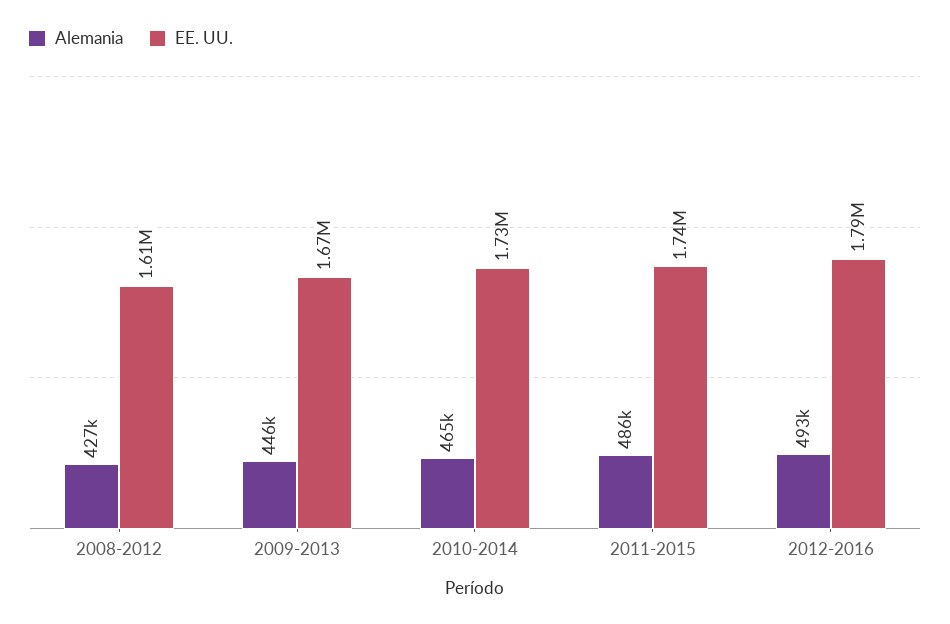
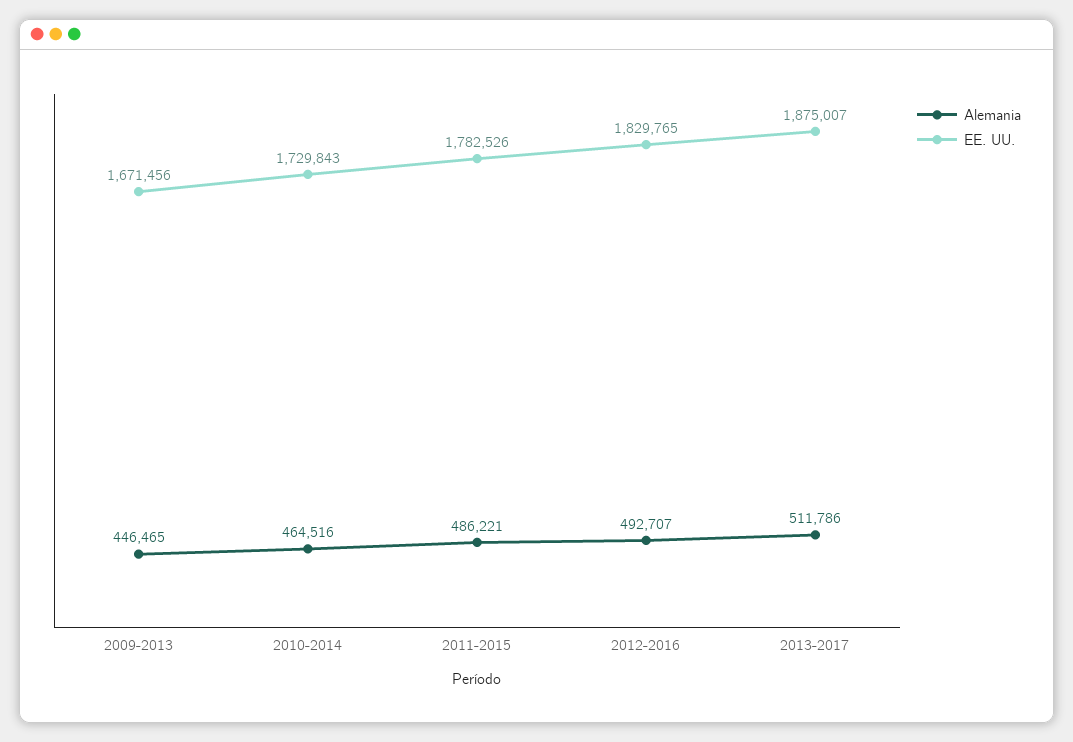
Alemania, 2008-2012: 427000 -> none
EE. UU., 2008-2012: 1610000 -> none
EE. UU., 2011-2015: 1740000 -> 1782526
EE. UU., 2012-2016: 1790000 -> 1829765
Alemania, 2013-2017: none -> 511786
EE. UU., 2013-2017: none -> 1875007

